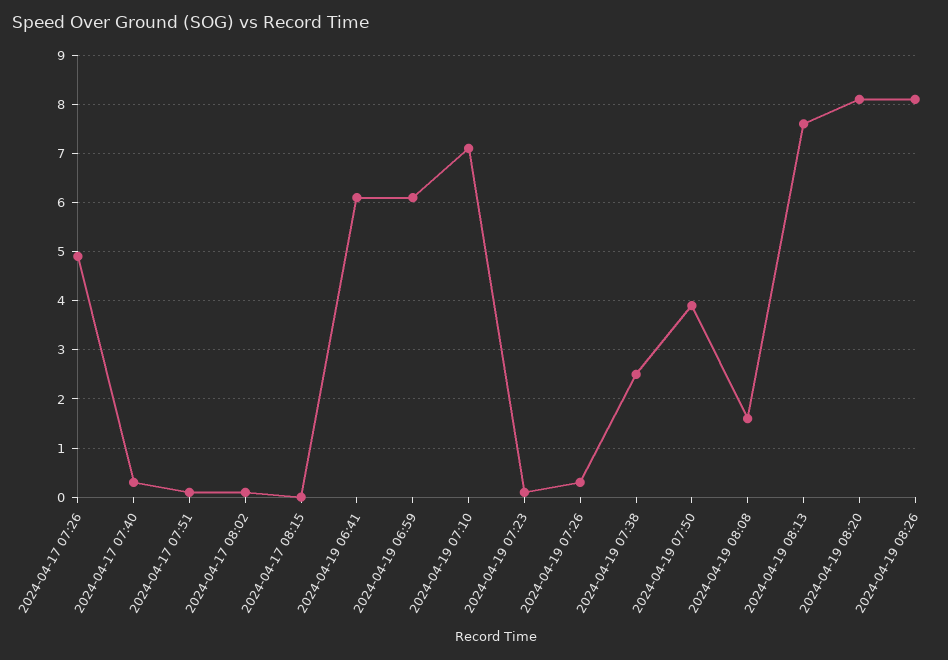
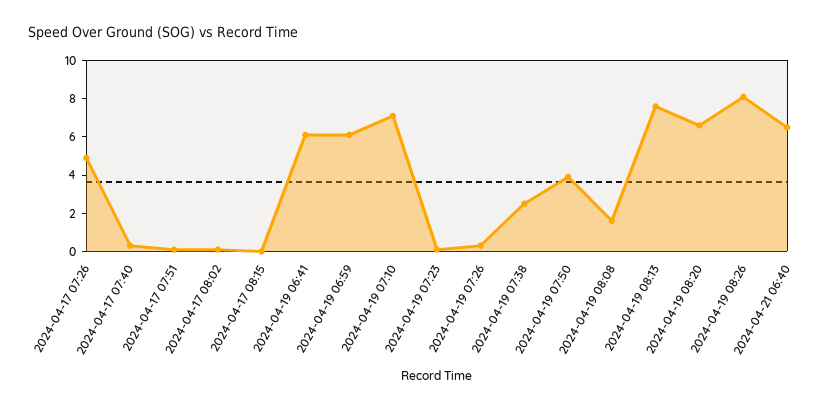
2024-04-19 08:20: 8 -> 6.5
2024-04-21 06:40: none -> 6.5

